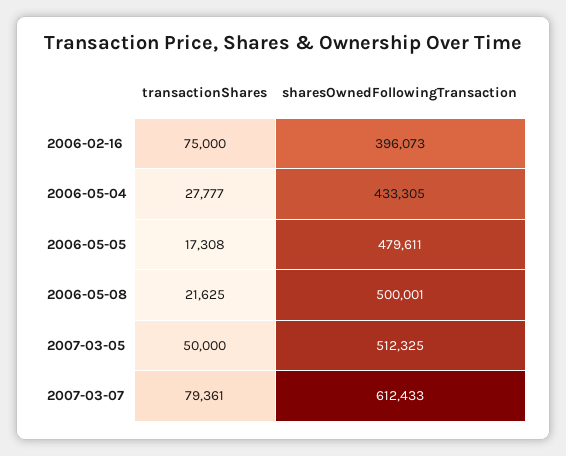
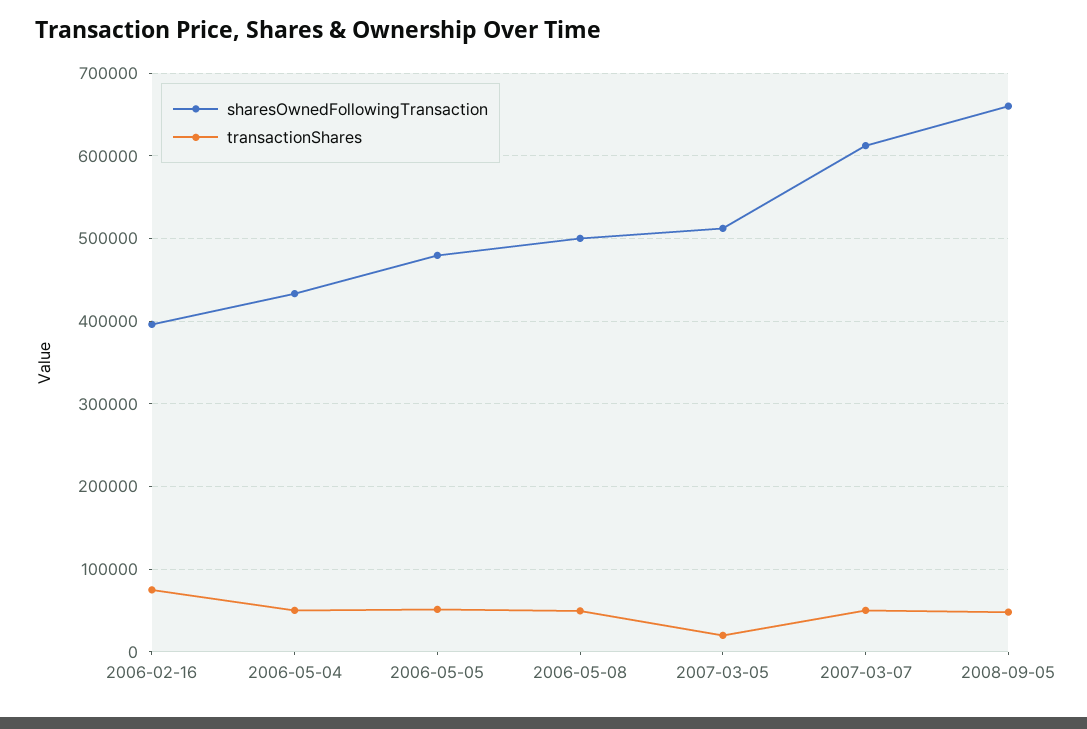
transactionShares, 2006-05-04: 27777 -> 50000
transactionShares, 2006-05-05: 17308 -> 50000
transactionShares, 2006-05-08: 21625 -> 50000
transactionShares, 2007-03-05: 50000 -> 20000
transactionShares, 2007-03-07: 79361 -> 50000
sharesOwnedFollowingTransaction, 2008-09-05: none -> 660000
transactionShares, 2008-09-05: none -> 50000

